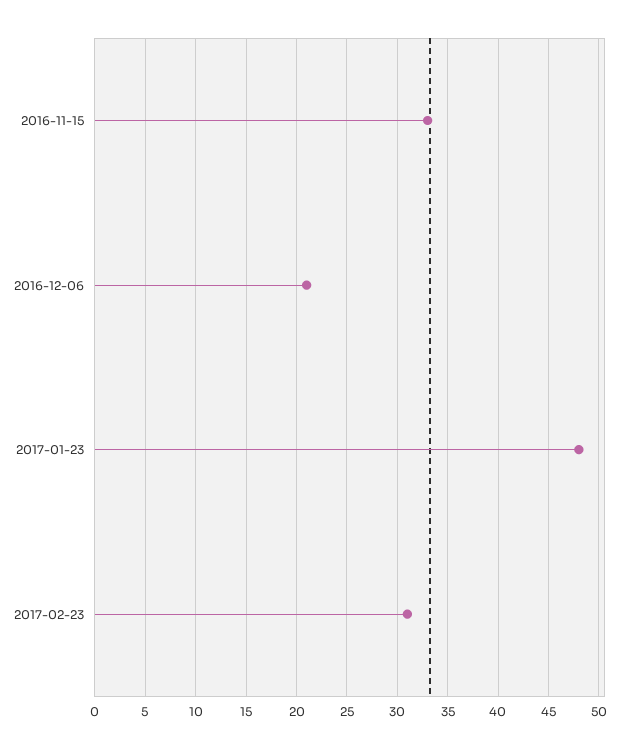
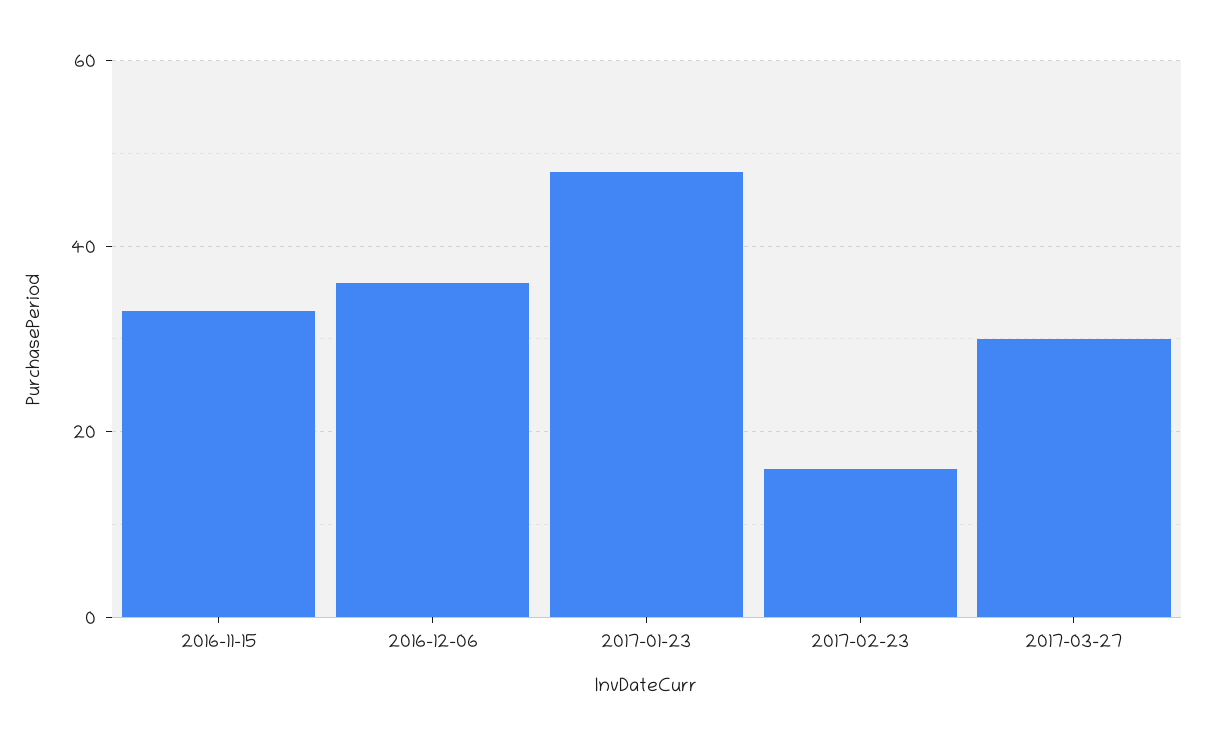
2016-12-06: 21 -> 35
2017-02-23: 31 -> 15
2017-03-27: none -> 30

